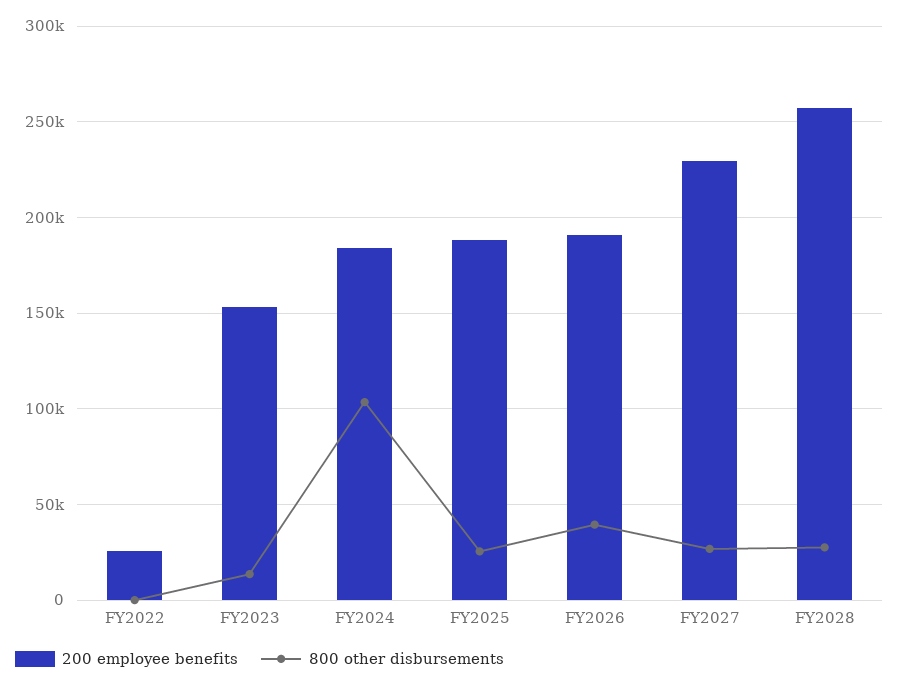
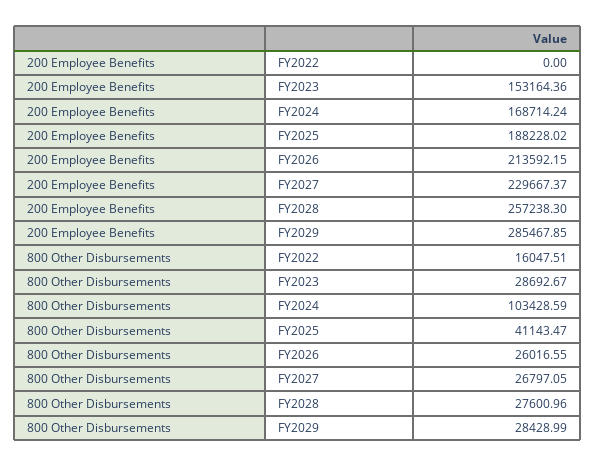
200 employee benefits, FY2022: 25000 -> 0
800 other disbursements, FY2022: 0 -> 16047.51
800 other disbursements, FY2023: 15000 -> 28692.67
200 employee benefits, FY2024: 185000 -> 168714.24
800 other disbursements, FY2025: 25000 -> 41143.47
200 employee benefits, FY2026: 190000 -> 213592.15
800 other disbursements, FY2026: 40000 -> 26016.55
200 employee benefits, FY2029: none -> 285467.85
800 other disbursements, FY2029: none -> 28428.99

